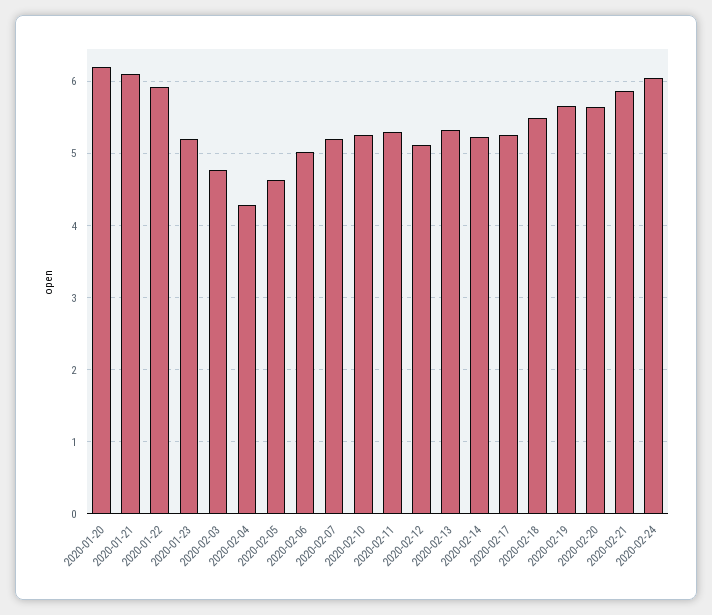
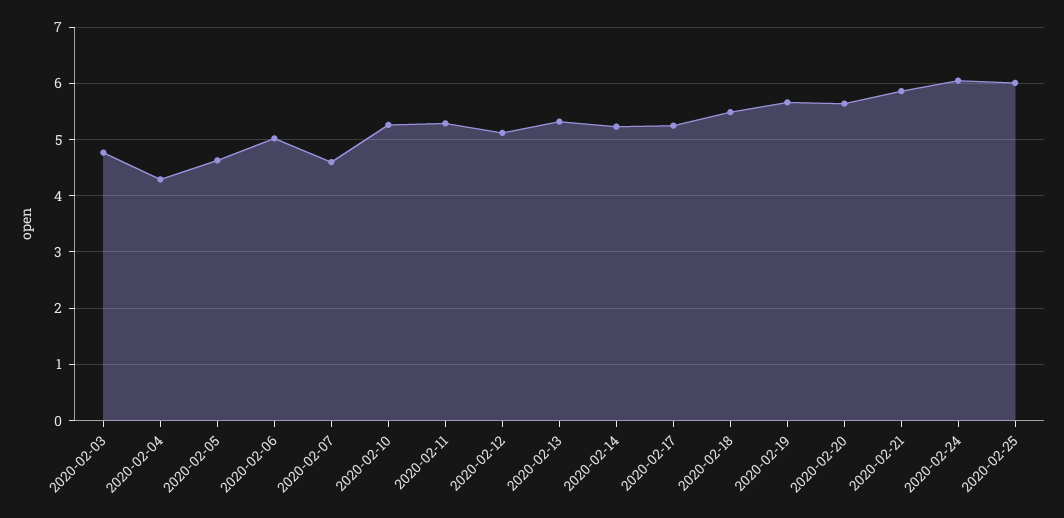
2020-01-20: 6.2 -> none
2020-01-21: 6.1 -> none
2020-01-22: 5.9 -> none
2020-01-23: 5.2 -> none
2020-02-07: 5.2 -> 4.6
2020-02-25: none -> 6

